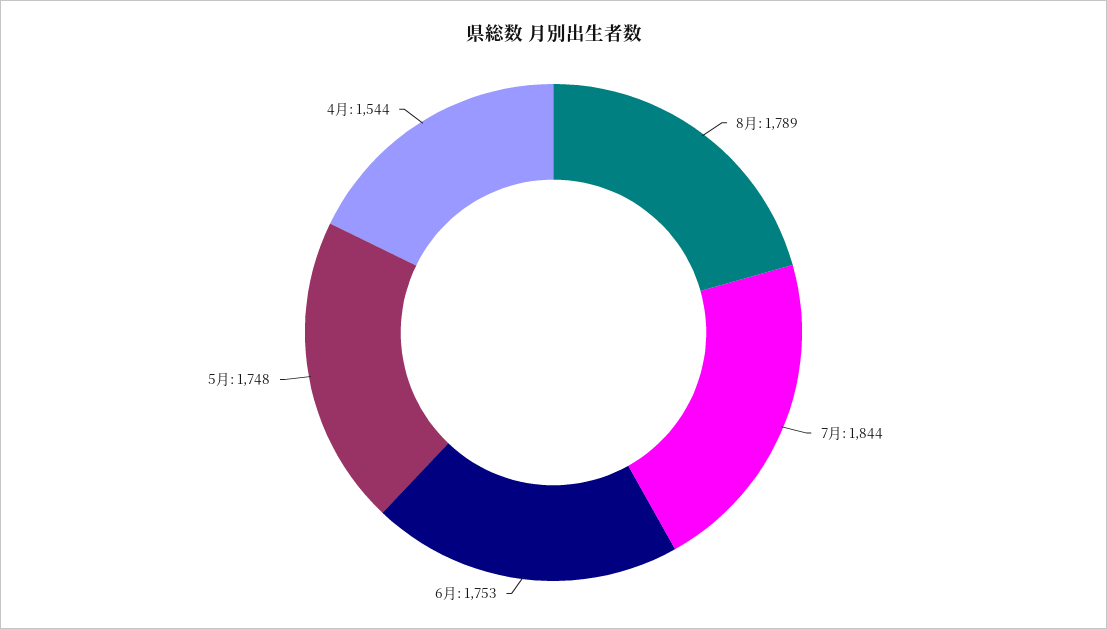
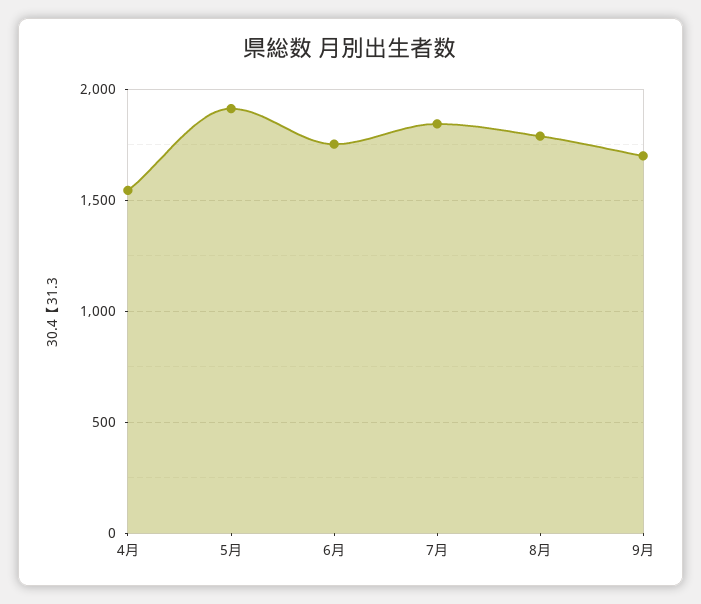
5月: 1748 -> 1900
9月: none -> 1700

